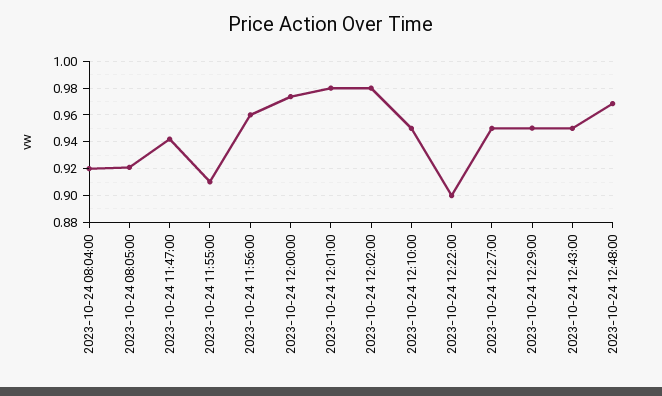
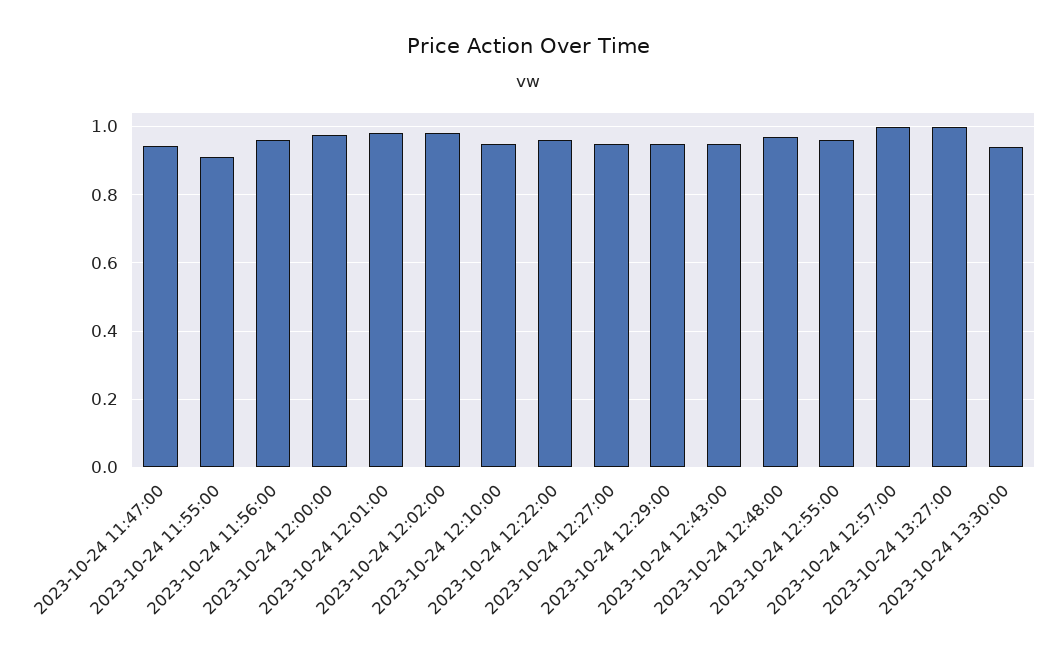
2023-10-24 08:04:00: 0.92 -> none
2023-10-24 08:05:00: 0.92 -> none
2023-10-24 12:22:00: 0.9 -> 0.96
2023-10-24 12:55:00: none -> 0.96
2023-10-24 12:57:00: none -> 1
2023-10-24 13:27:00: none -> 1
2023-10-24 13:30:00: none -> 0.94

